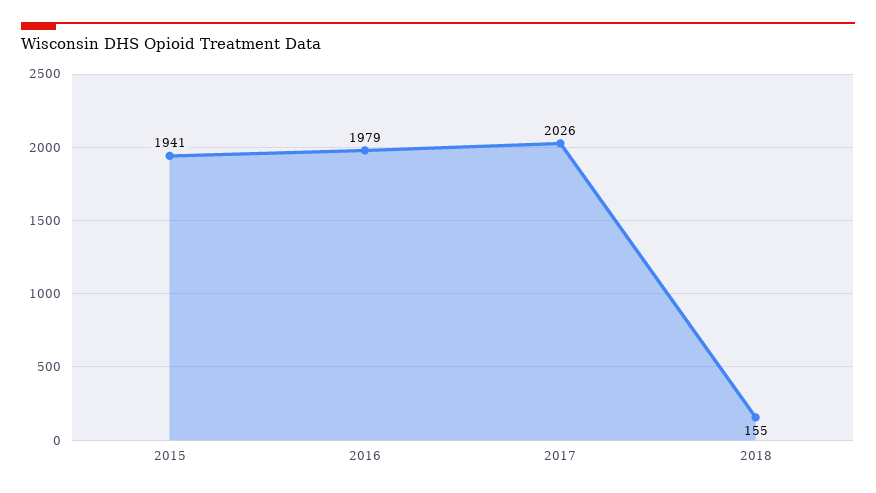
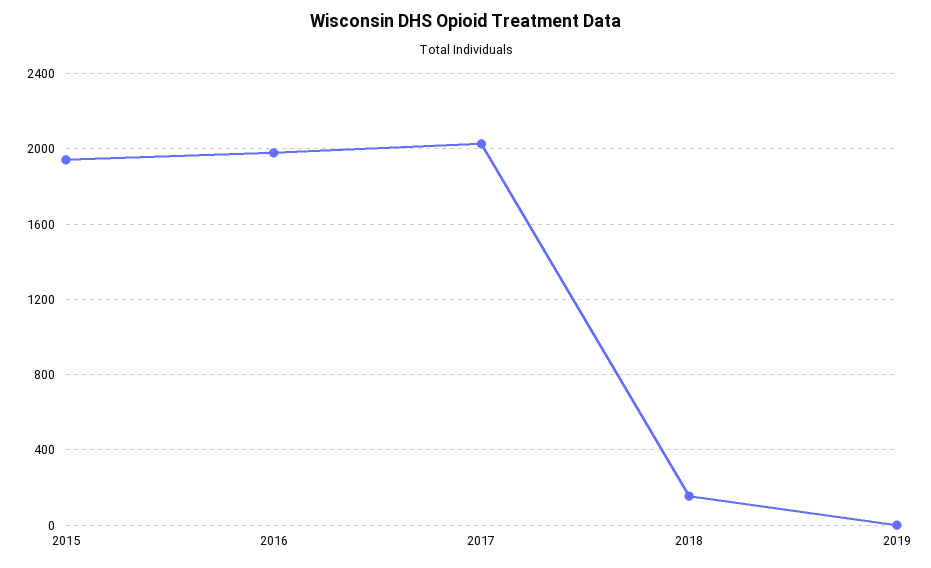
2019: none -> 0

